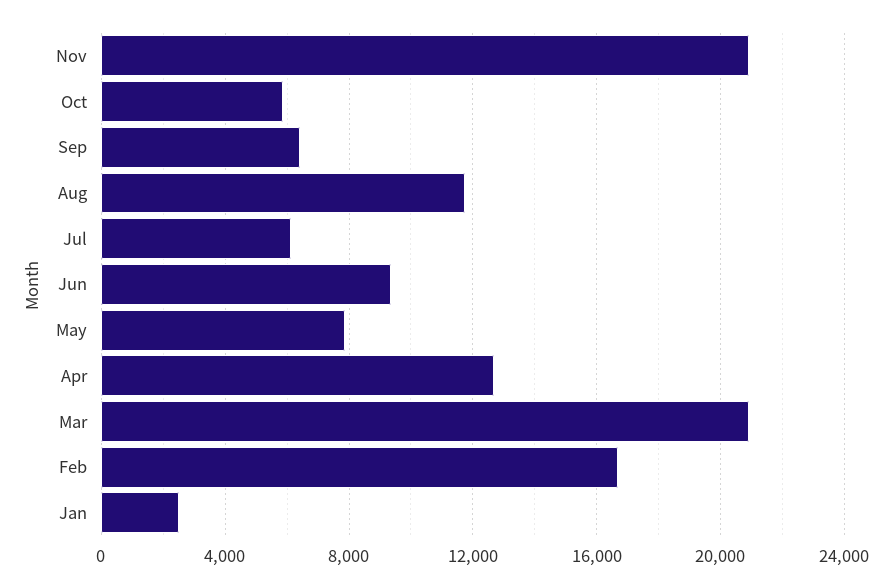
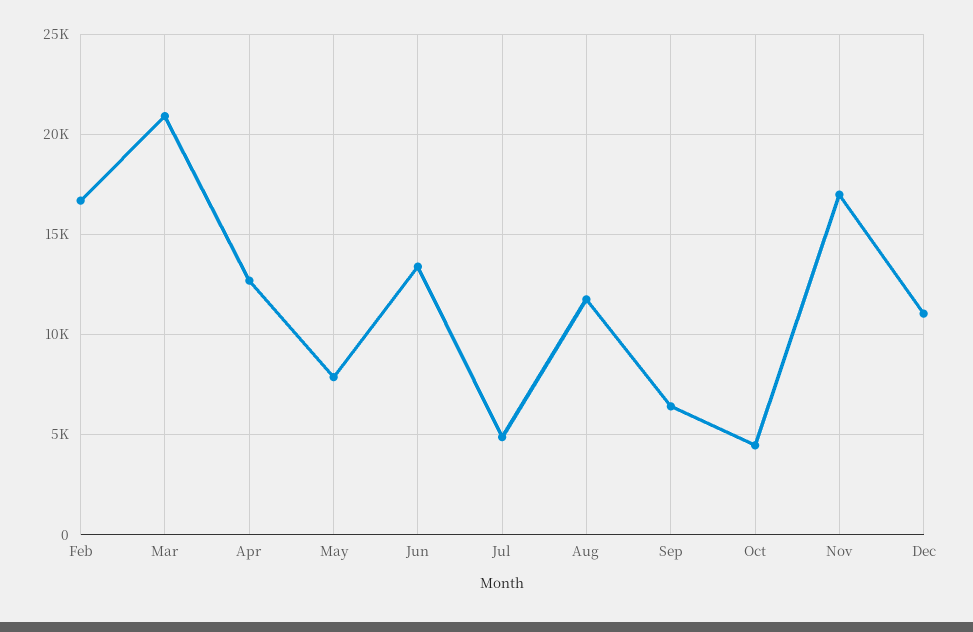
Nov: 21000 -> 17000
Oct: 6000 -> 4500
Jul: 6000 -> 5000
Jun: 9500 -> 13500
Jan: 2500 -> none
Dec: none -> 11000

